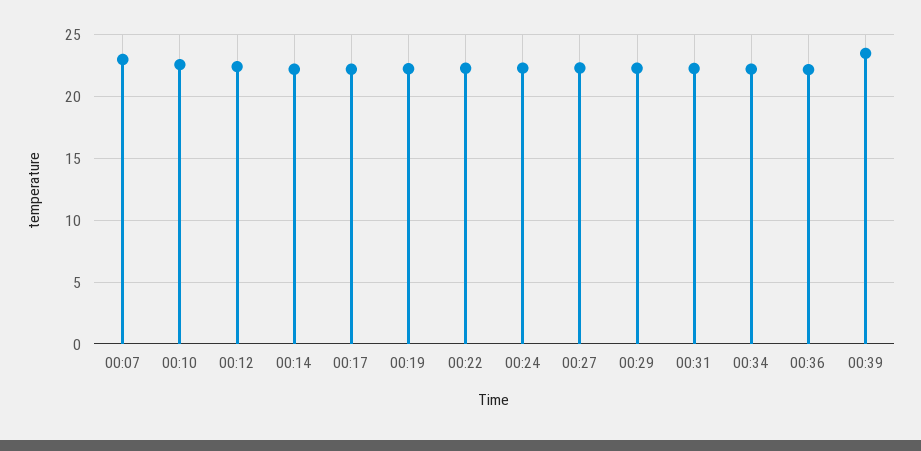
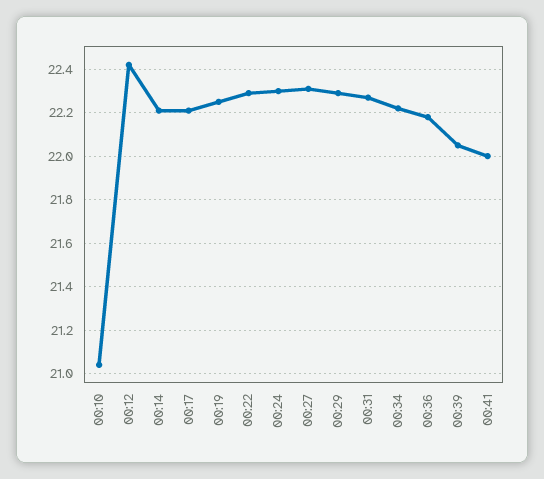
00:07: 23 -> none
00:10: 22.5 -> 21.05
00:39: 23.5 -> 22.05
00:41: none -> 22

